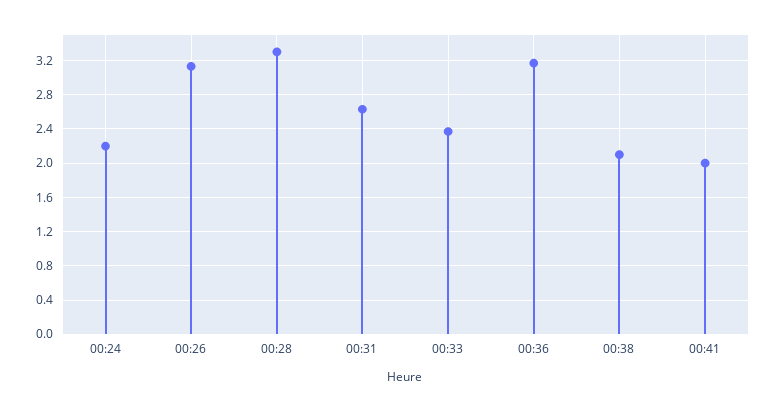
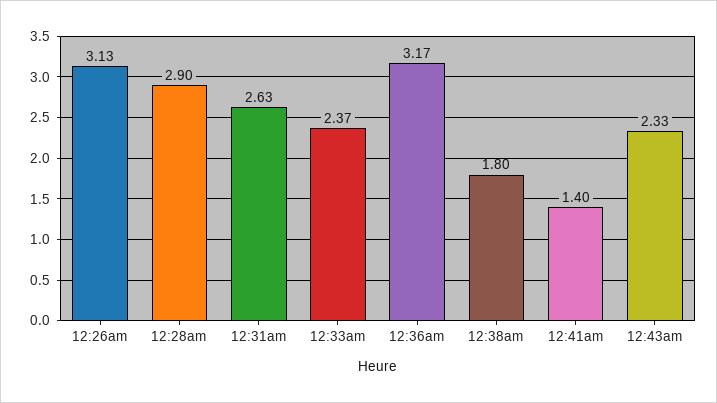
00:24: 2.2 -> none
00:28: 3.3 -> 2.9
00:38: 2.1 -> 1.8
00:41: 2 -> 1.4
12:43am: none -> 2.33

